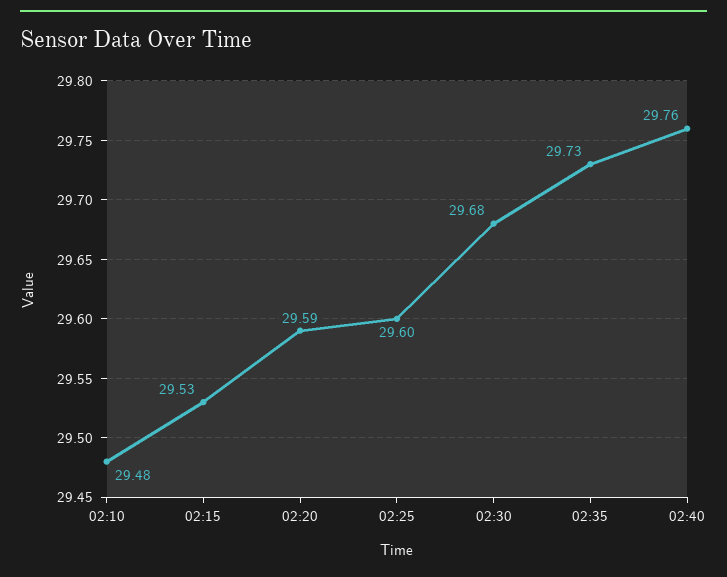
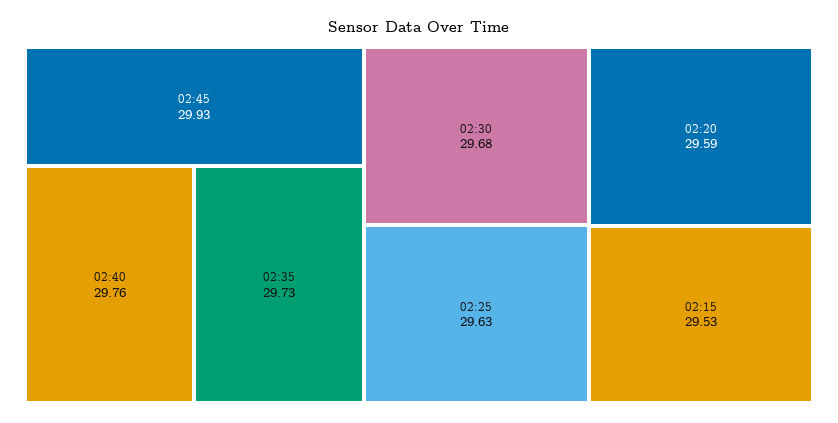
02:10: 29.48 -> none
02:25: 29.6 -> 29.63
02:45: none -> 29.93

